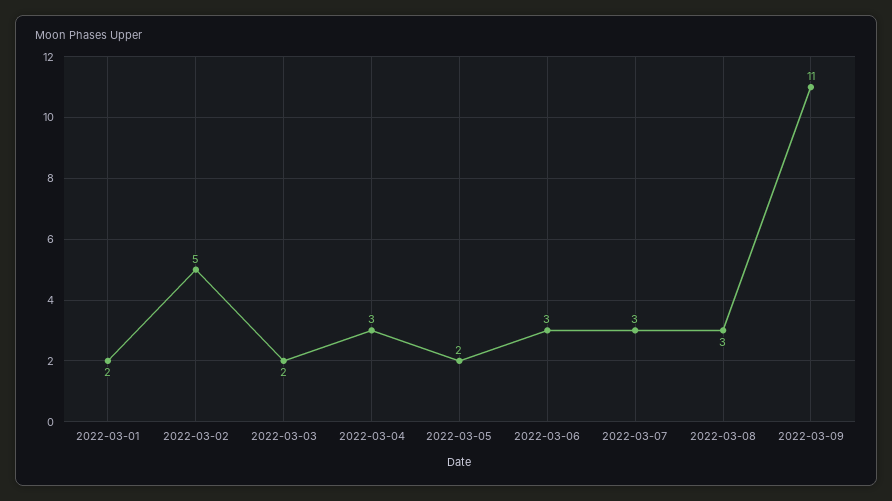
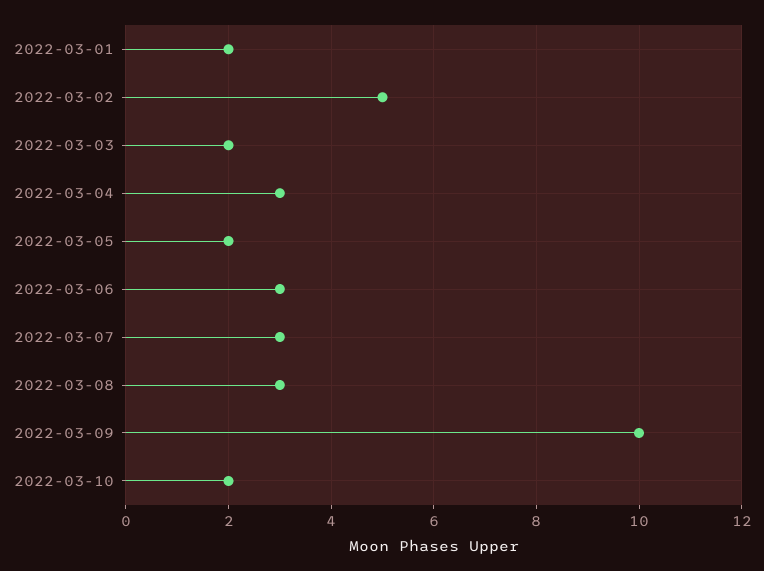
2022-03-09: 11 -> 10
2022-03-10: none -> 2

